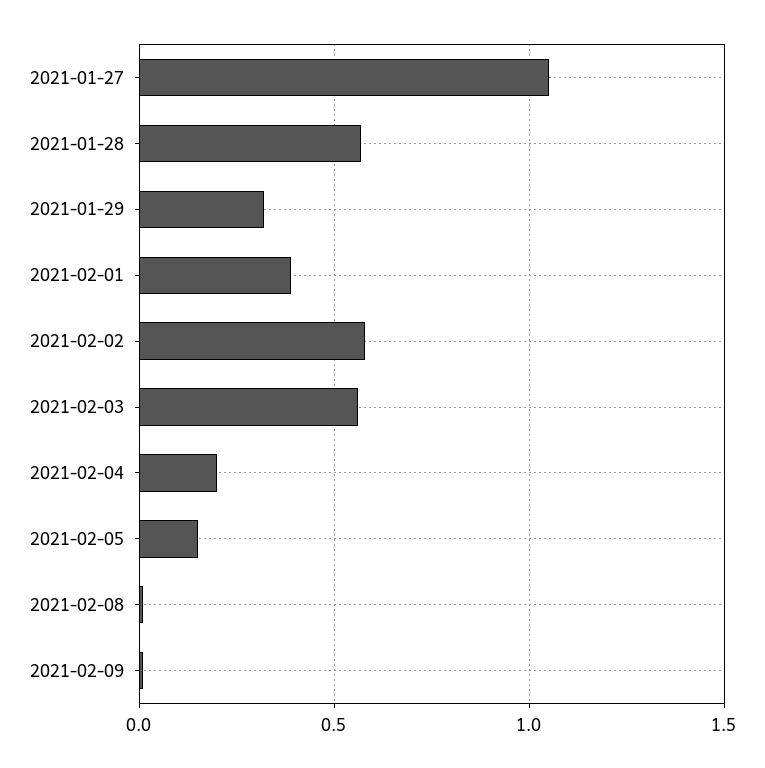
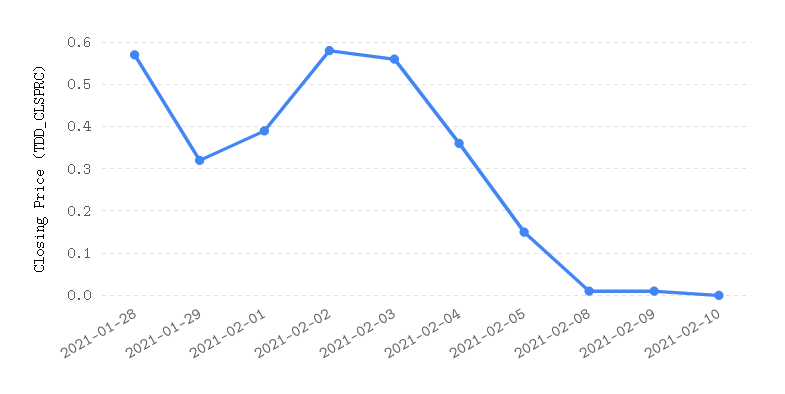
2021-01-27: 1.05 -> none
2021-02-04: 0.2 -> 0.35
2021-02-10: none -> 0

